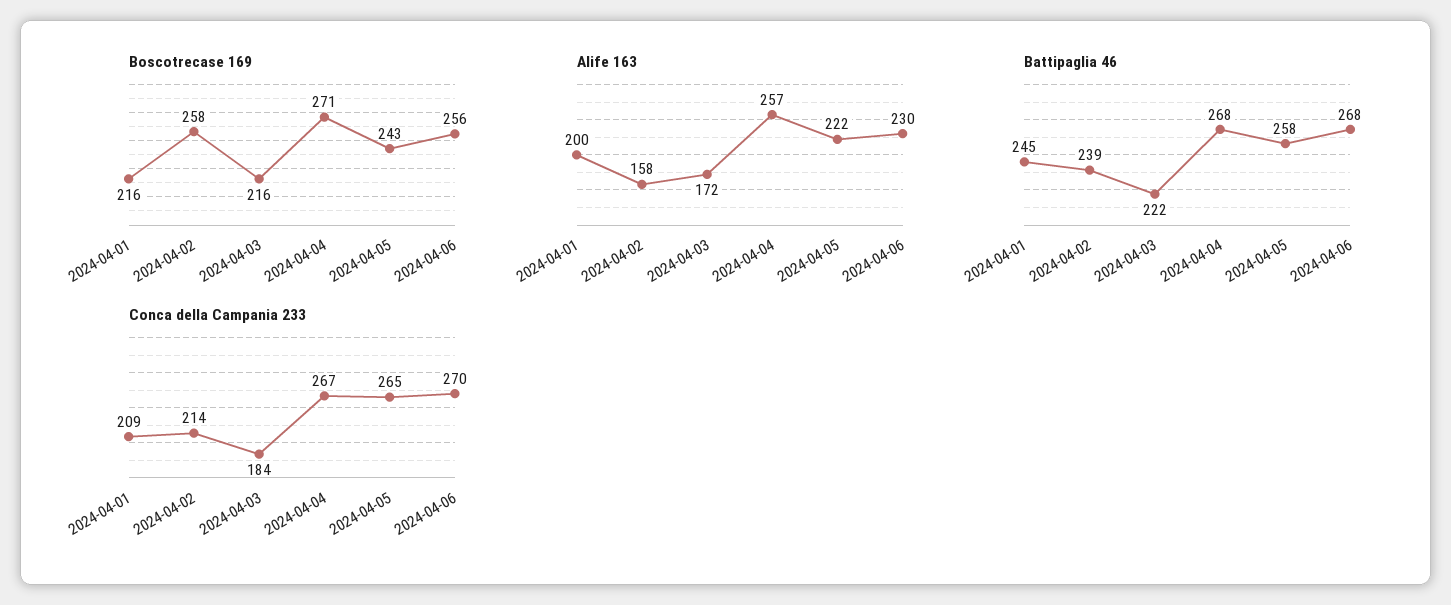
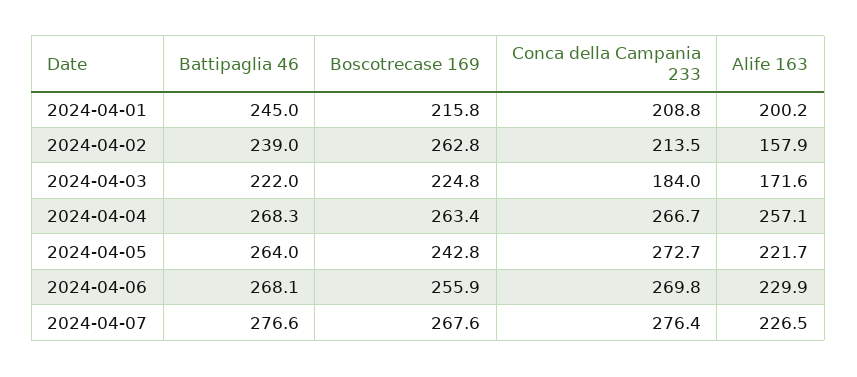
Boscotrecase 169, 2024-04-02: 258 -> 262.8
Boscotrecase 169, 2024-04-03: 216 -> 224.8
Boscotrecase 169, 2024-04-04: 271 -> 263.4
Battipaglia 46, 2024-04-05: 258 -> 264
Conca della Campania 233, 2024-04-05: 265 -> 272.7
Battipaglia 46, 2024-04-07: none -> 276.6
Boscotrecase 169, 2024-04-07: none -> 267.6
Conca della Campania 233, 2024-04-07: none -> 276.4
Alife 163, 2024-04-07: none -> 226.5

